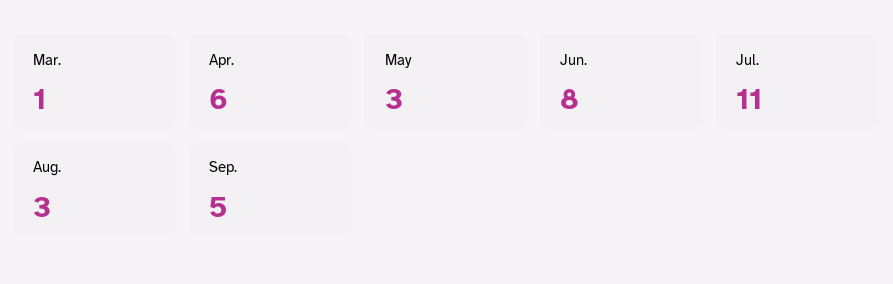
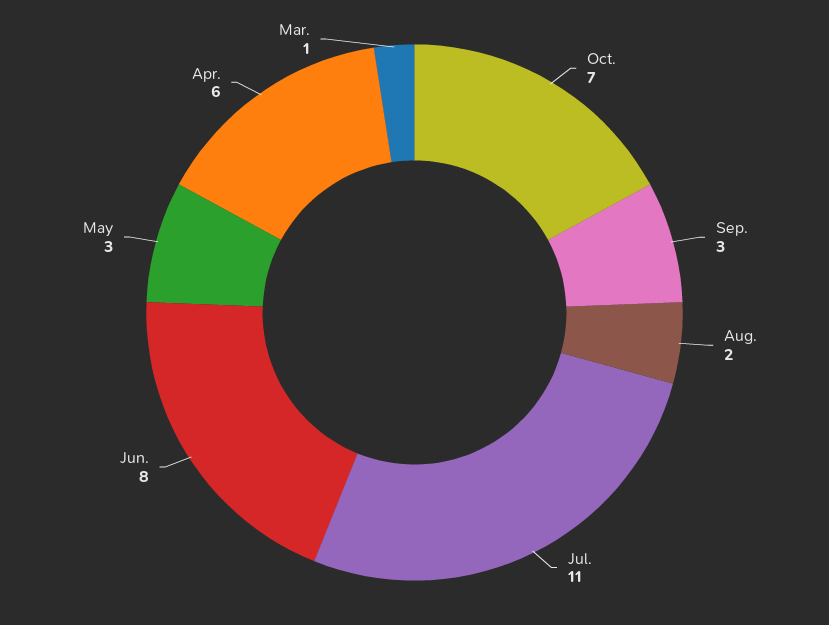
Aug.: 3 -> 2
Sep.: 5 -> 3
Oct.: none -> 7

